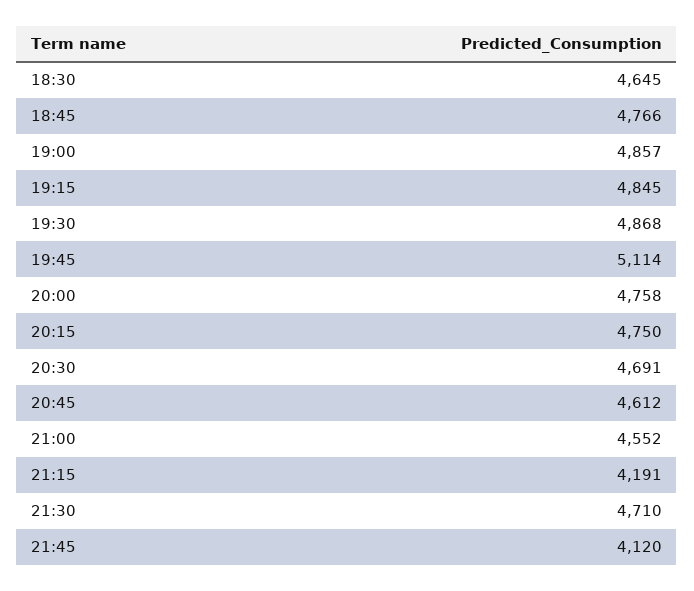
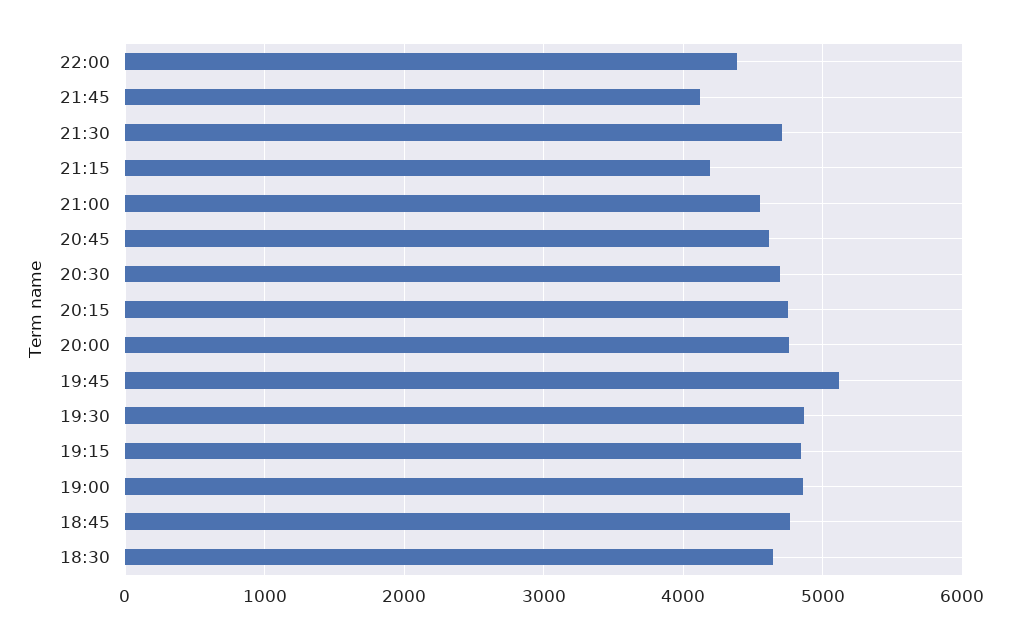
22:00: none -> 4400

